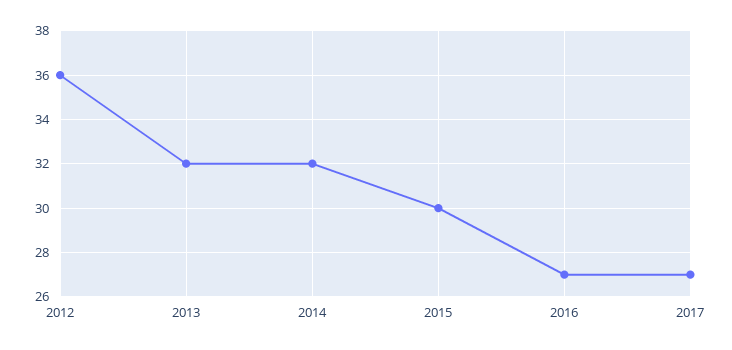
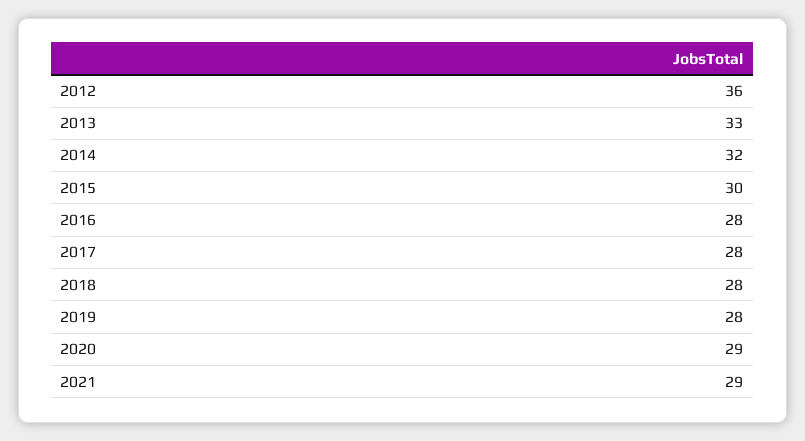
2013: 32 -> 33
2016: 27 -> 28
2017: 27 -> 28
2018: none -> 28
2019: none -> 28
2020: none -> 29
2021: none -> 29

